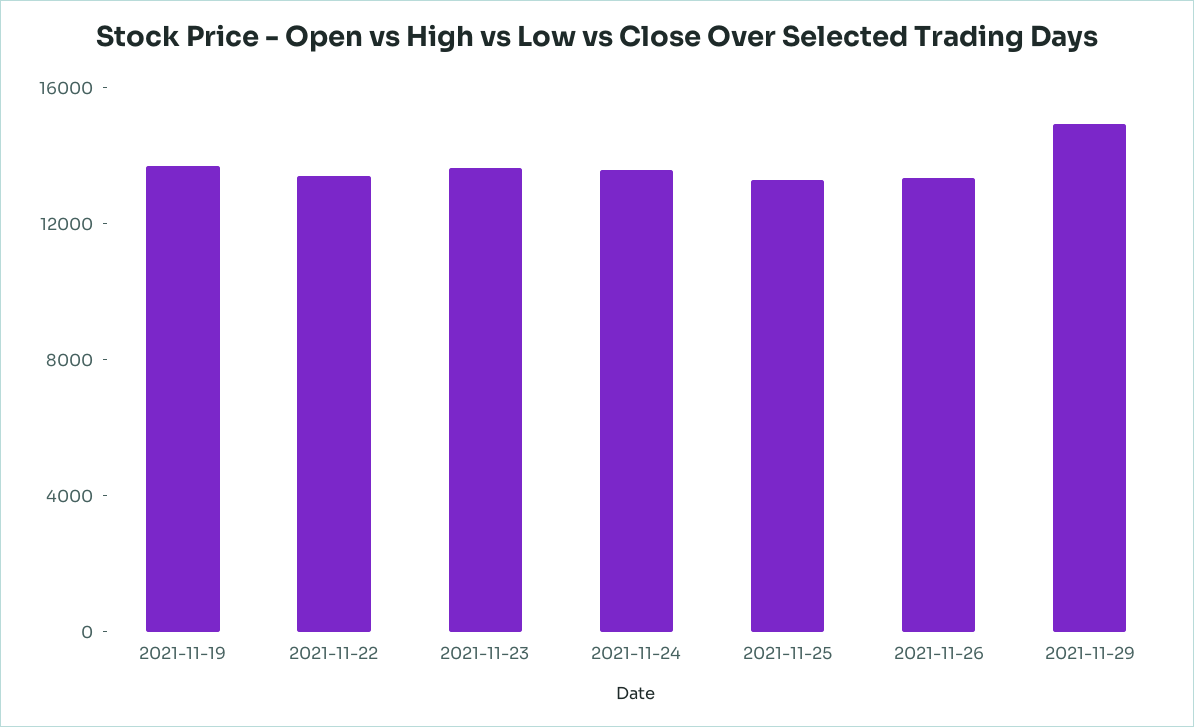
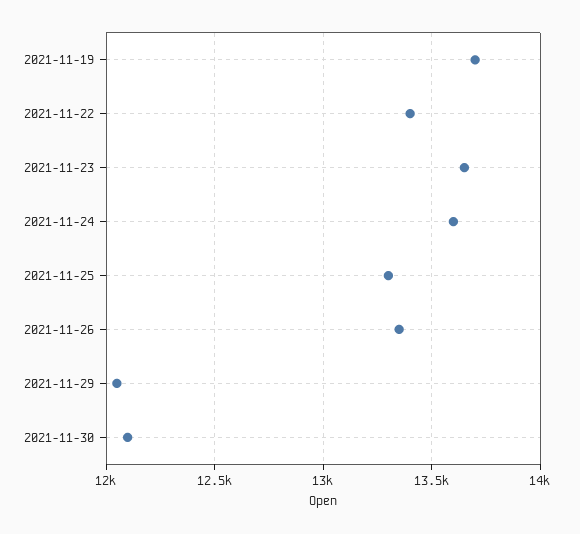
2021-11-29: 15000 -> 12050
2021-11-30: none -> 12100

